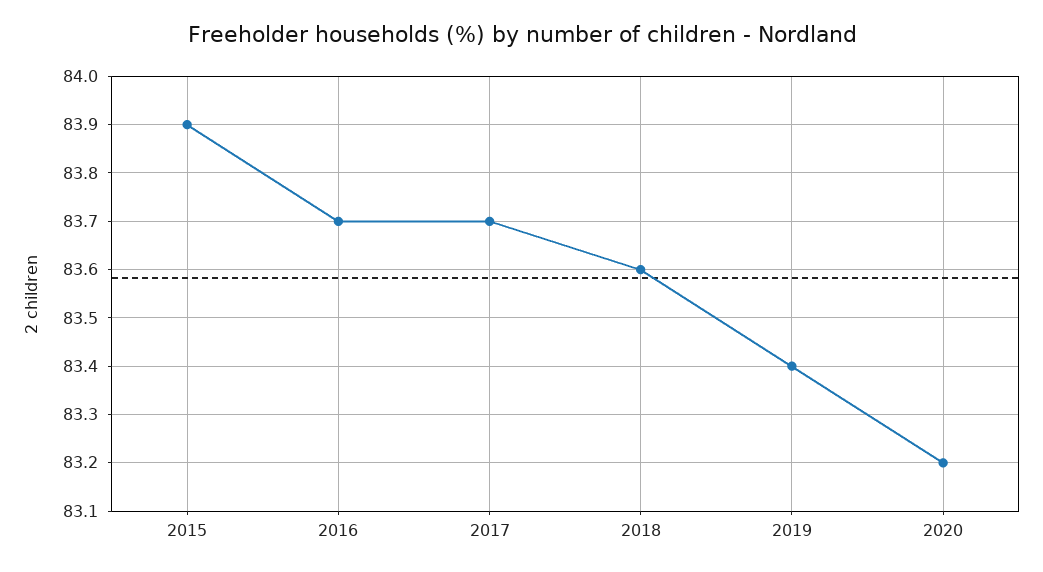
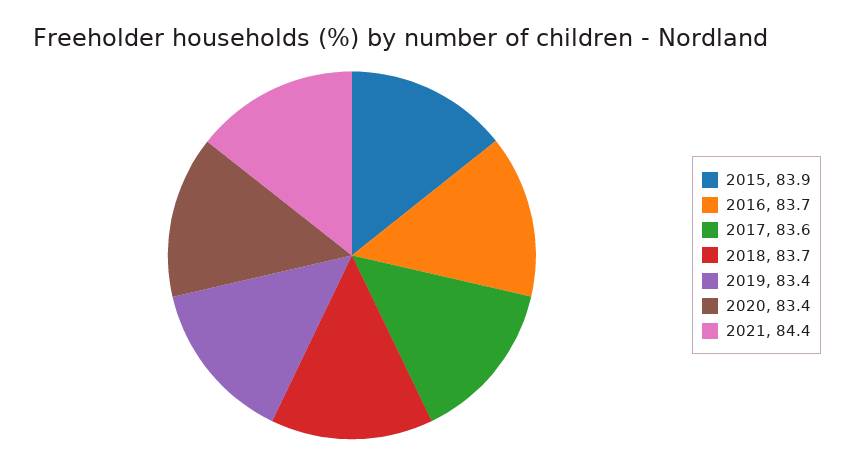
2017: 83.7 -> 83.6
2018: 83.6 -> 83.7
2020: 83.2 -> 83.4
2021: none -> 84.4

